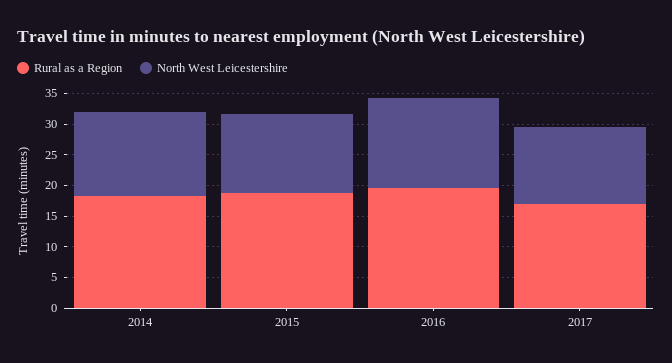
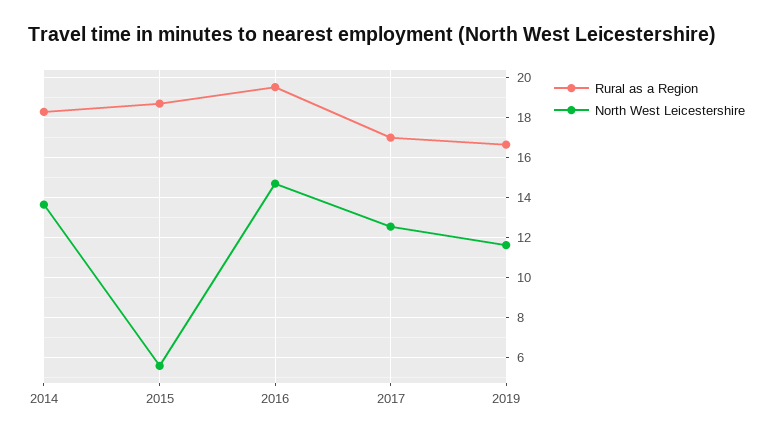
North West Leicestershire, 2015: 12.5 -> 5.5
Rural as a Region, 2019: none -> 16.5
North West Leicestershire, 2019: none -> 11.5

